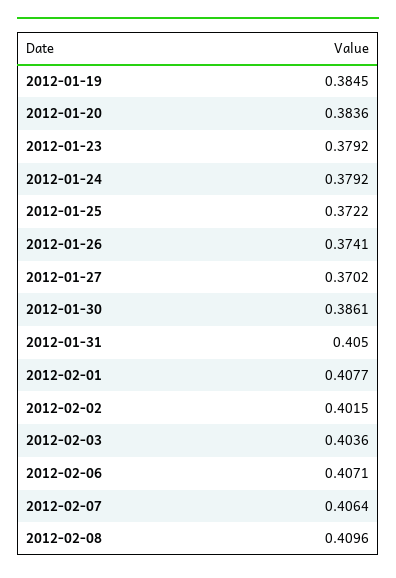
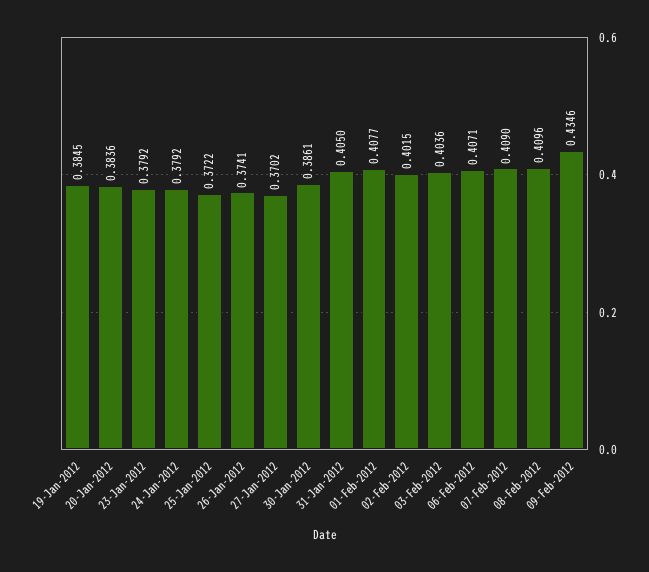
2012-02-07: 0.4064 -> 0.409
09-Feb-2012: none -> 0.4346

